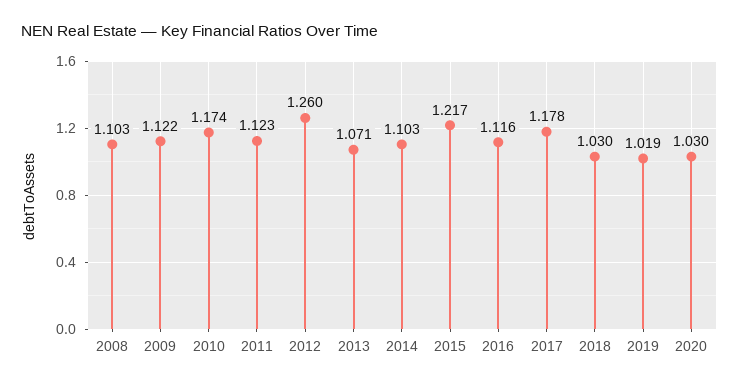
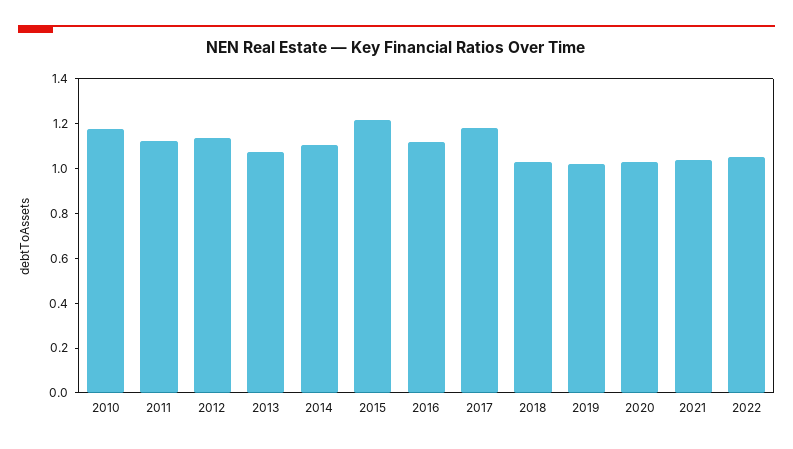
2008: 1.103 -> none
2009: 1.122 -> none
2012: 1.26 -> 1.15
2021: none -> 1.05
2022: none -> 1.05

